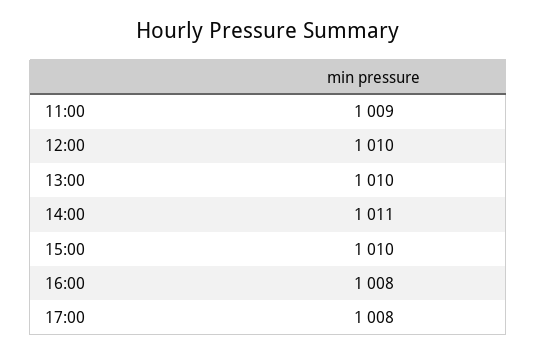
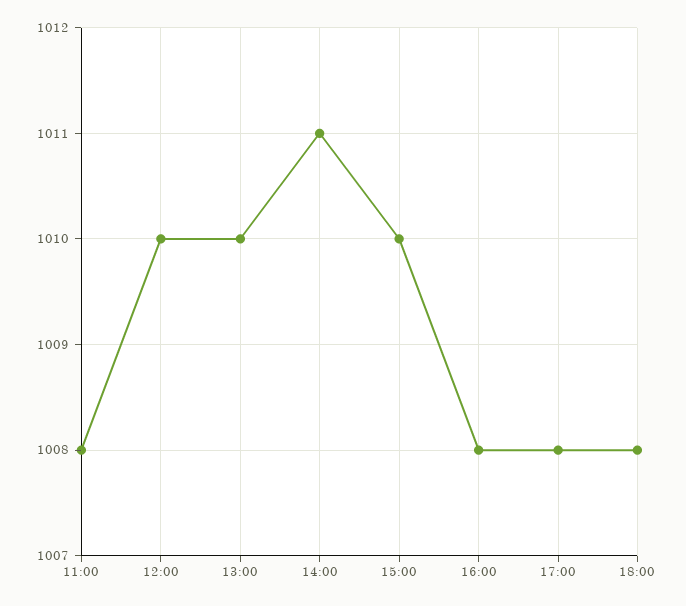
11:00: 1009 -> 1008
18:00: none -> 1008

